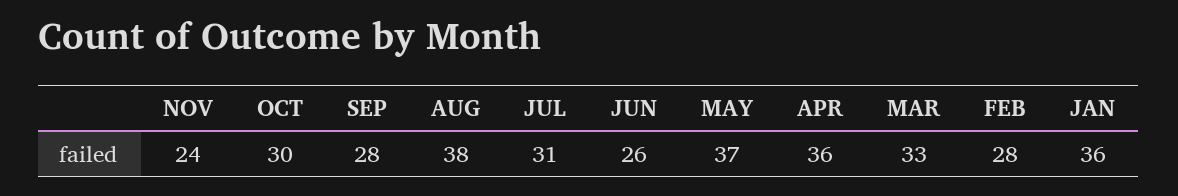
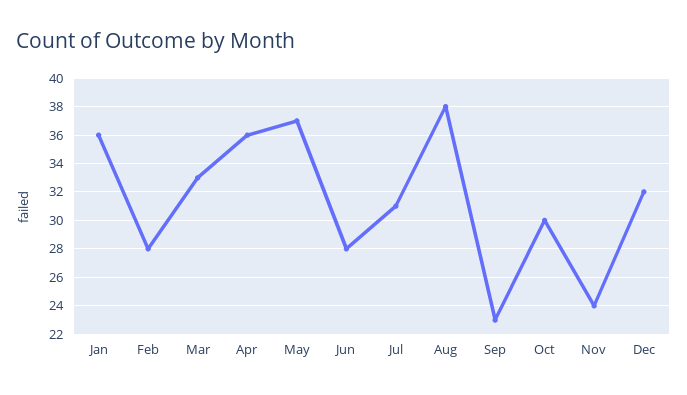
SEP: 28 -> 23
JUN: 26 -> 28
Dec: none -> 32

